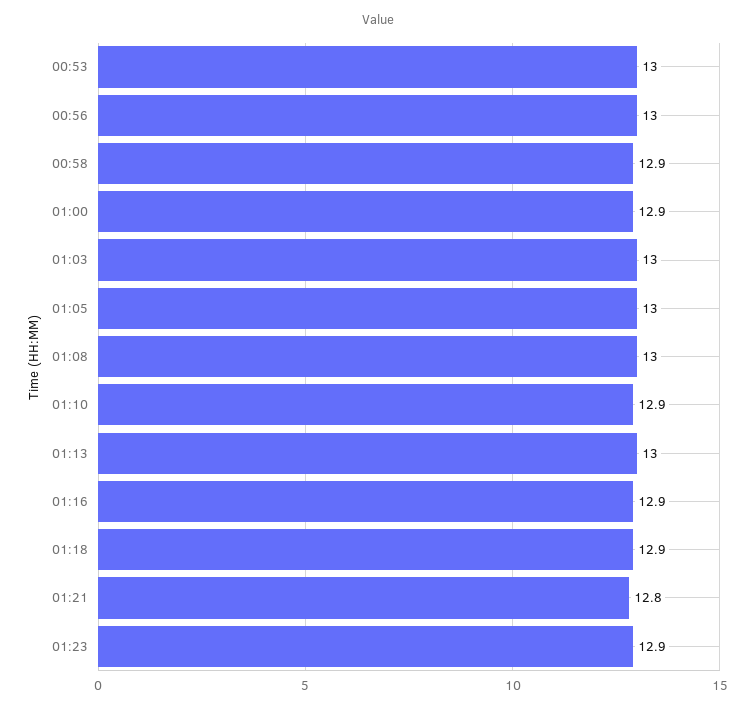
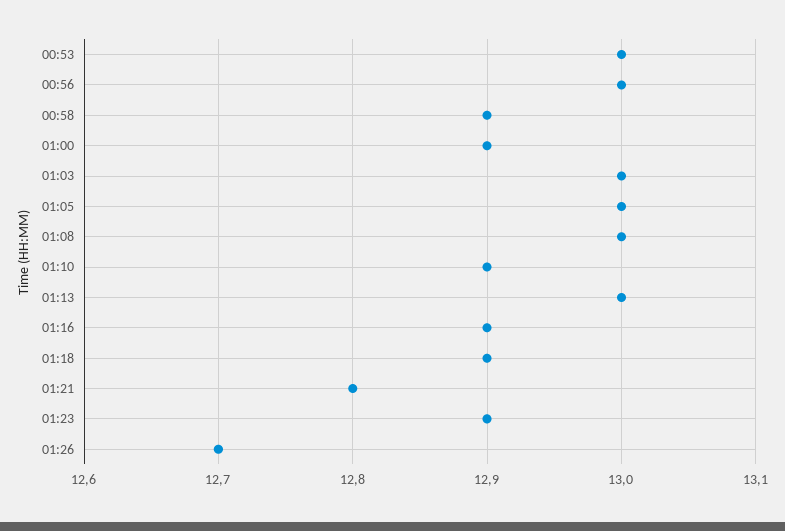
01:26: none -> 12.7

